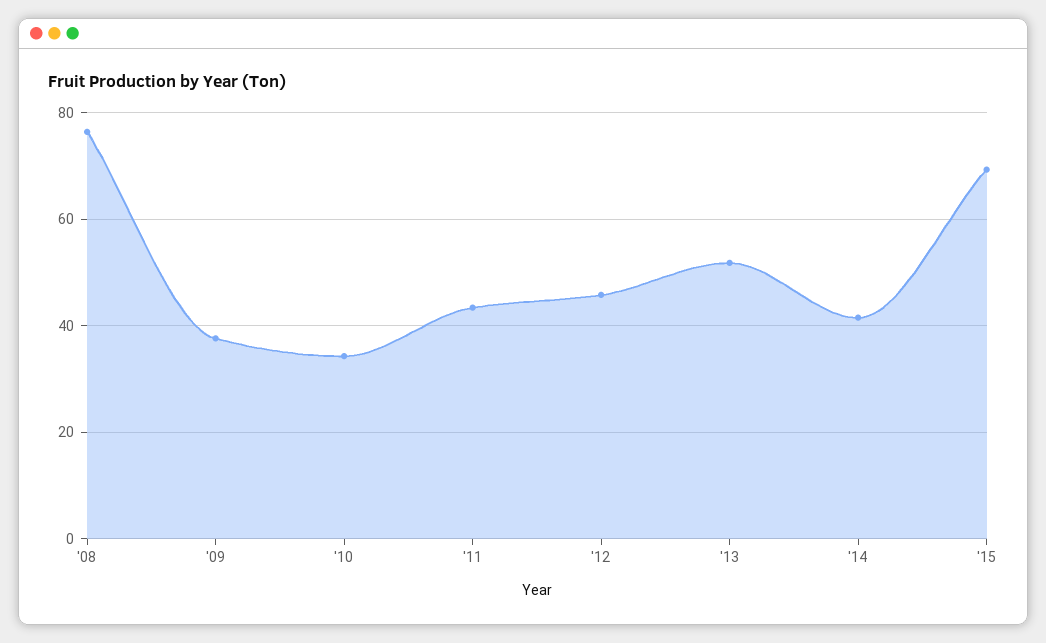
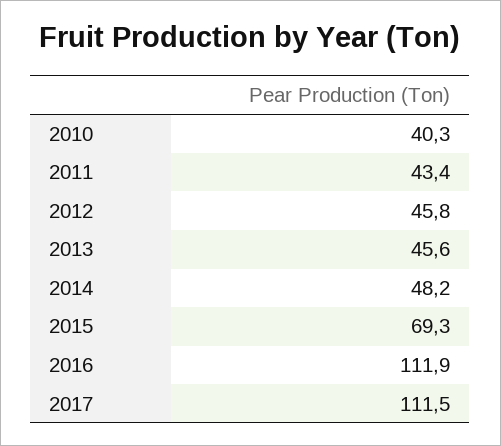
'08: 76 -> none
'09: 38 -> none
'10: 34 -> 40.3
'13: 52 -> 45.6
'14: 42 -> 48.2
2016: none -> 111.9
2017: none -> 111.5

